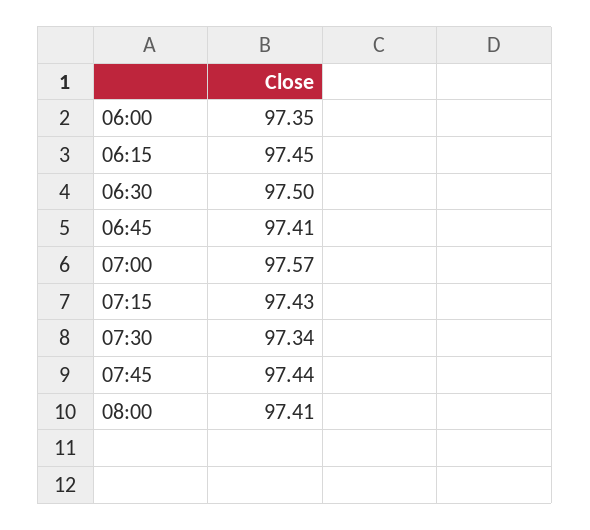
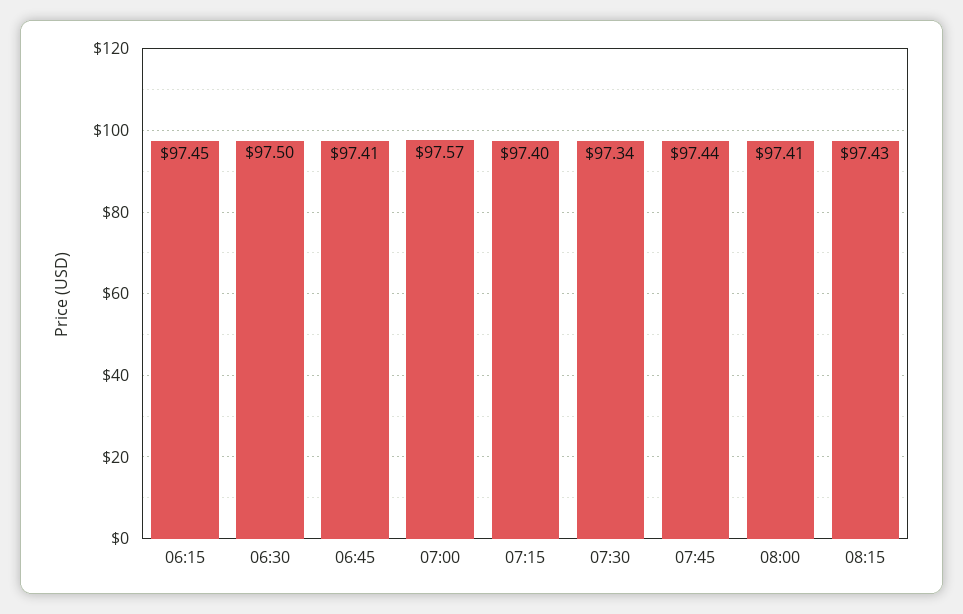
06:00: 97.35 -> none
07:15: 97.43 -> 97.4
08:15: none -> 97.43

